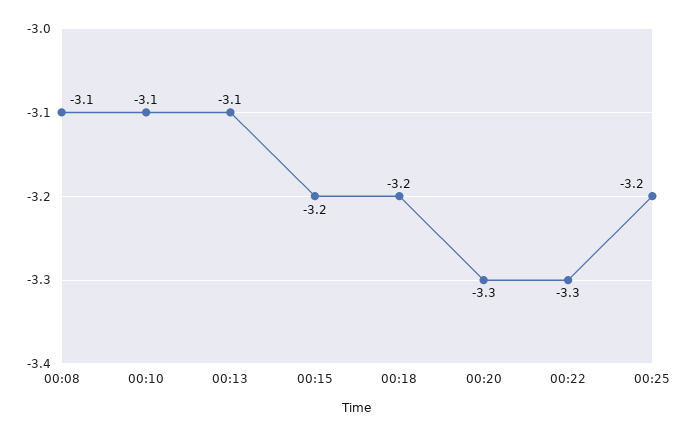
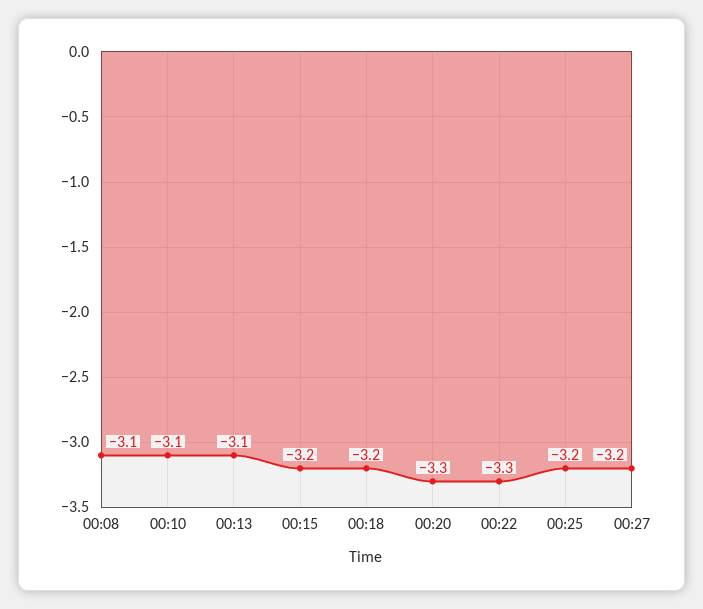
00:27: none -> -3.2

